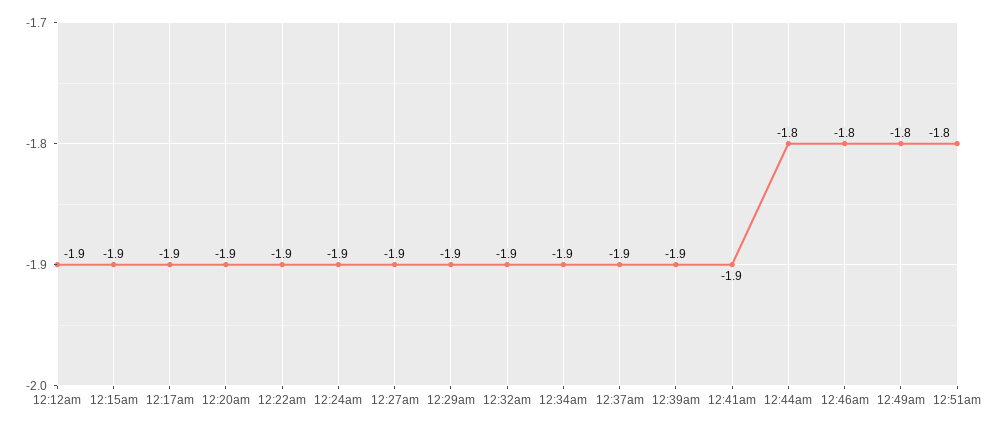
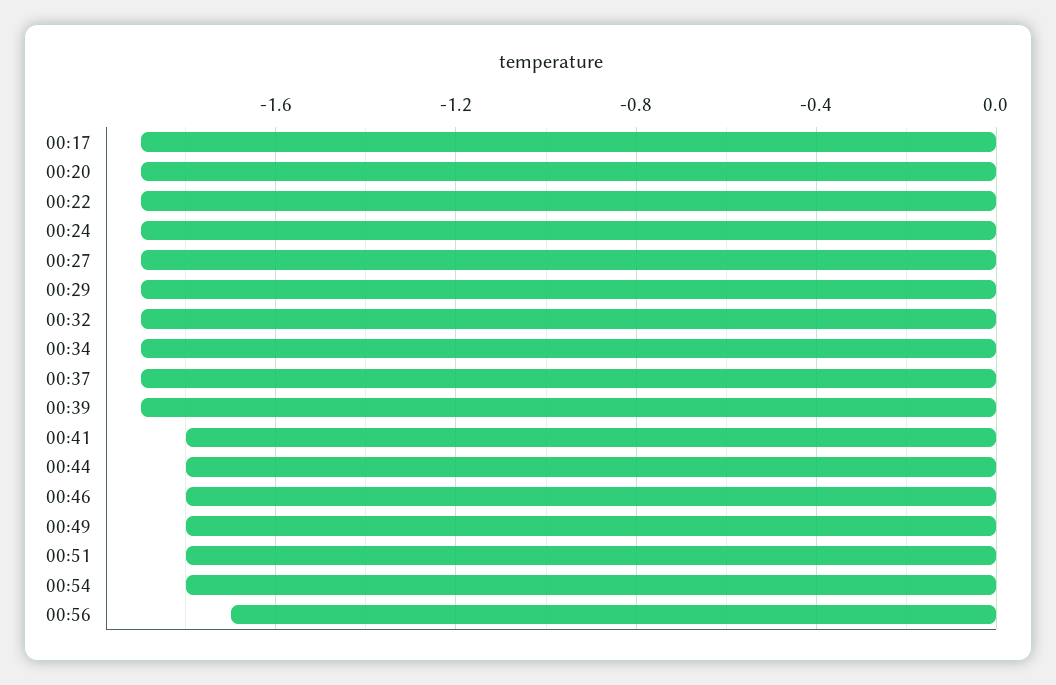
12:12am: -1.9 -> none
12:15am: -1.9 -> none
12:41am: -1.9 -> -1.8
00:54: none -> -1.8
00:56: none -> -1.7

